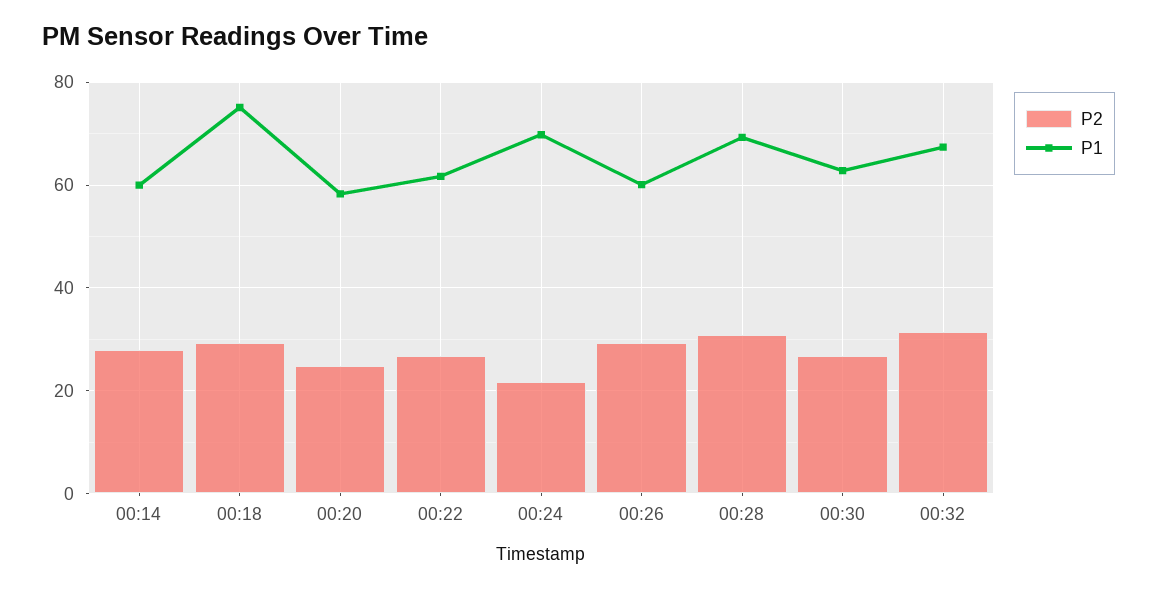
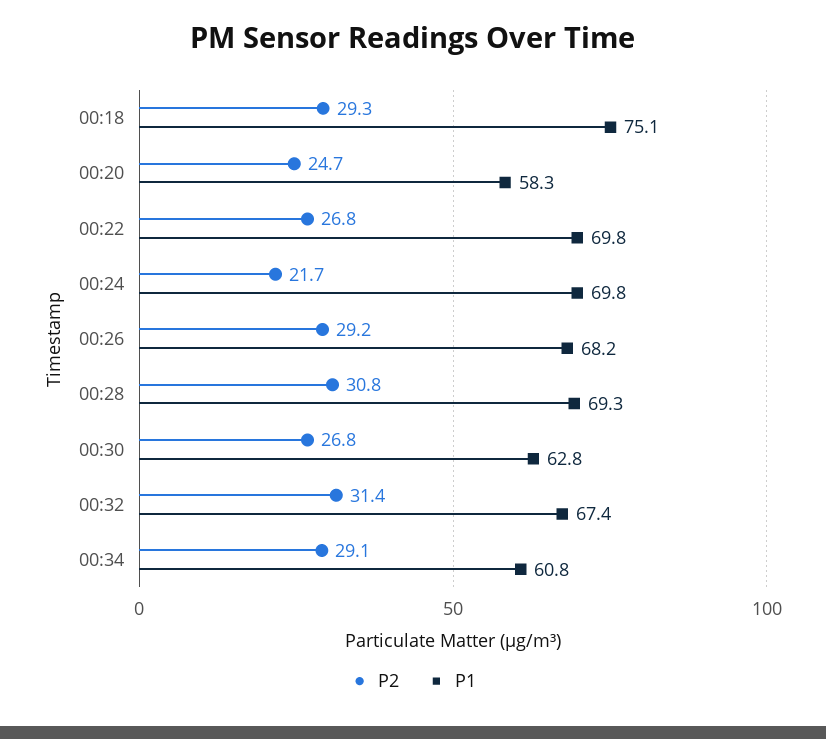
P2, 00:14: 28 -> none
P1, 00:14: 60 -> none
P1, 00:22: 62 -> 69.8
P1, 00:26: 60 -> 68.2
P2, 00:34: none -> 29.1
P1, 00:34: none -> 60.8

